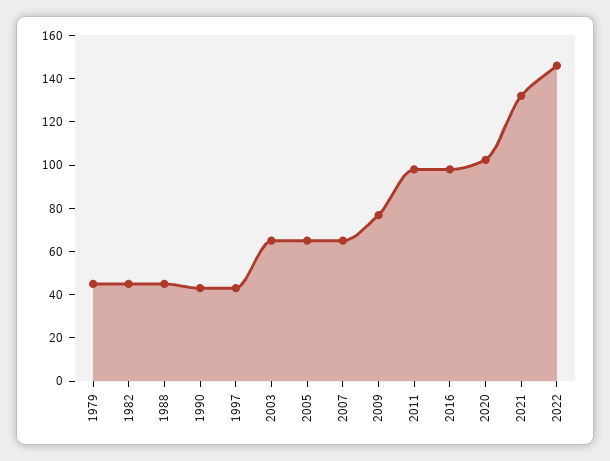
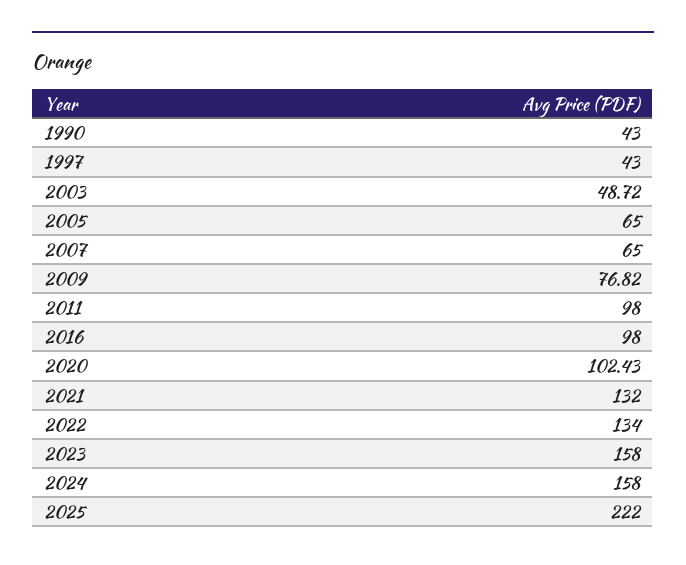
1979: 45 -> none
1982: 45 -> none
1988: 45 -> none
2003: 65 -> 48.72
2022: 145 -> 134
2023: none -> 158
2024: none -> 158
2025: none -> 222

